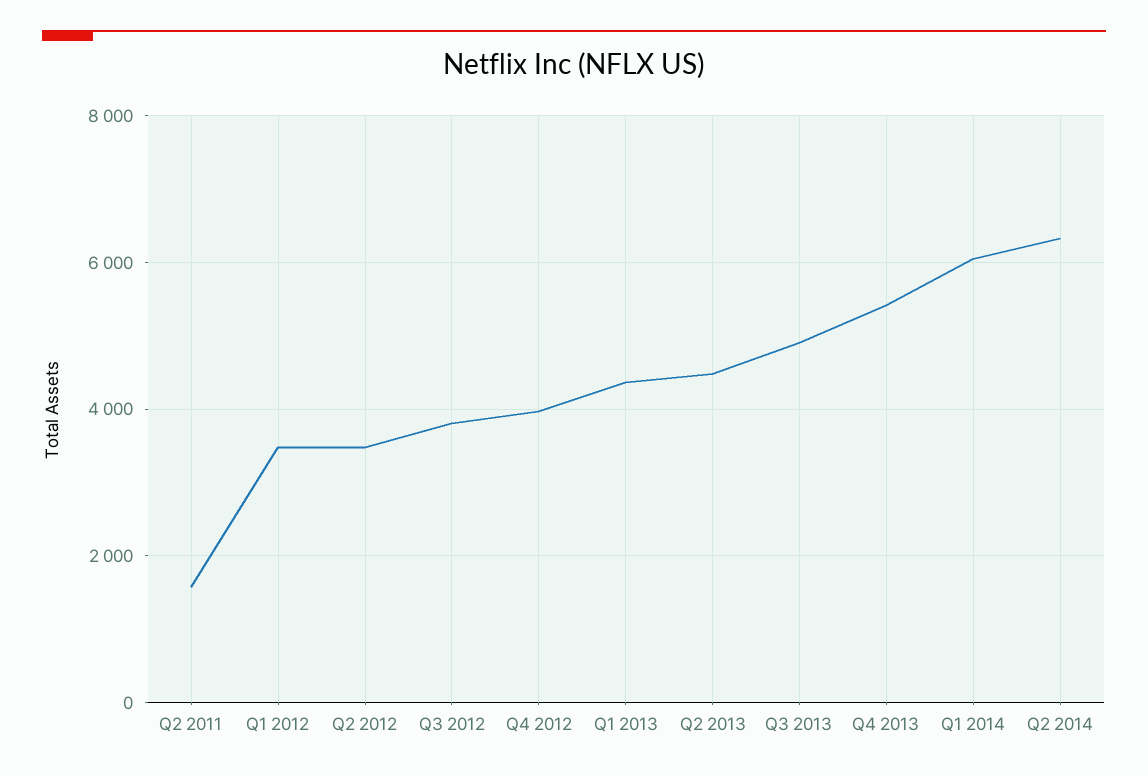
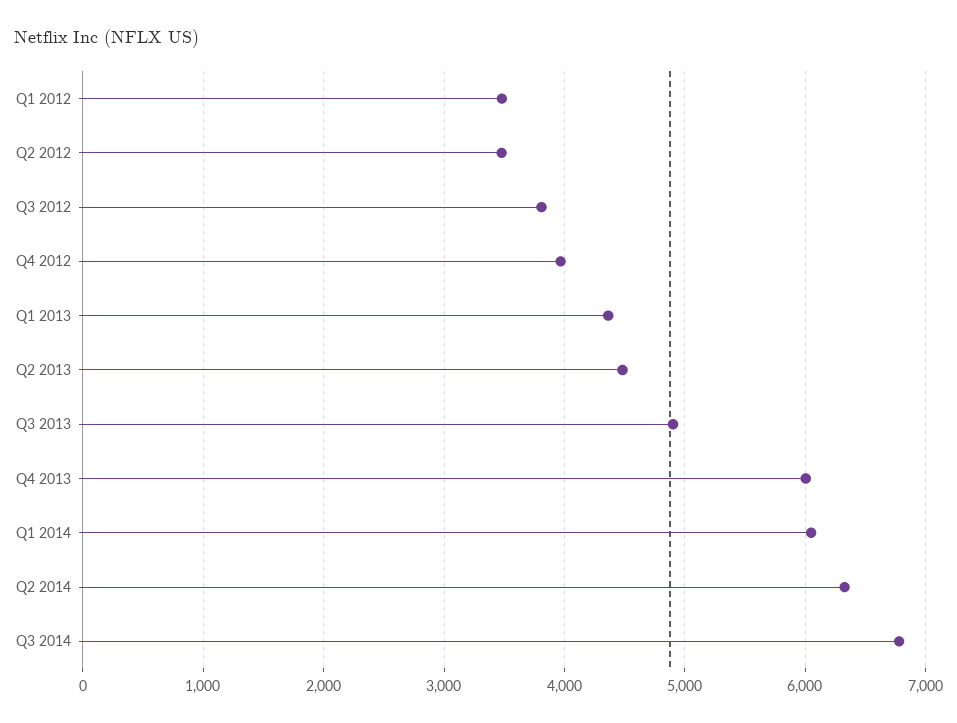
Q2 2011: 1600 -> none
Q4 2013: 5400 -> 6000
Q3 2014: none -> 6800

